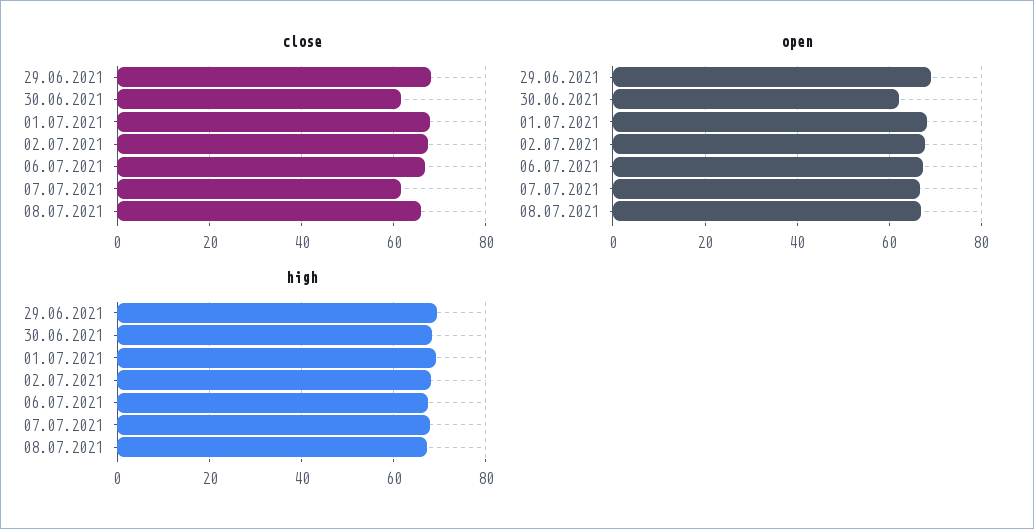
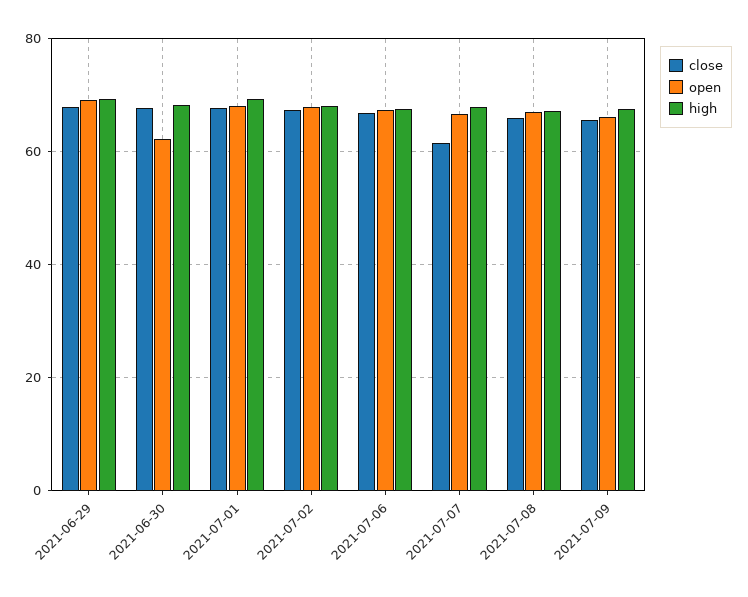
close, 30.06.2021: 62 -> 68
close, 2021-07-09: none -> 66
open, 2021-07-09: none -> 66
high, 2021-07-09: none -> 68

